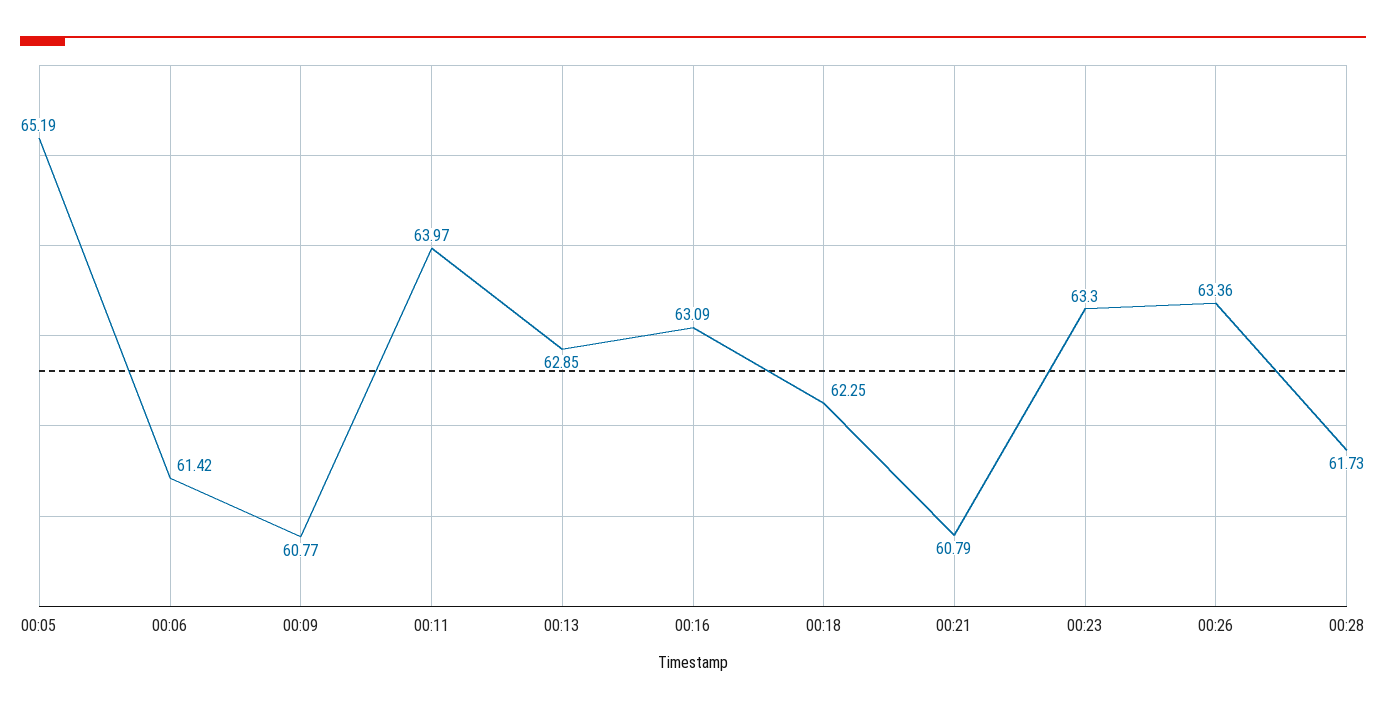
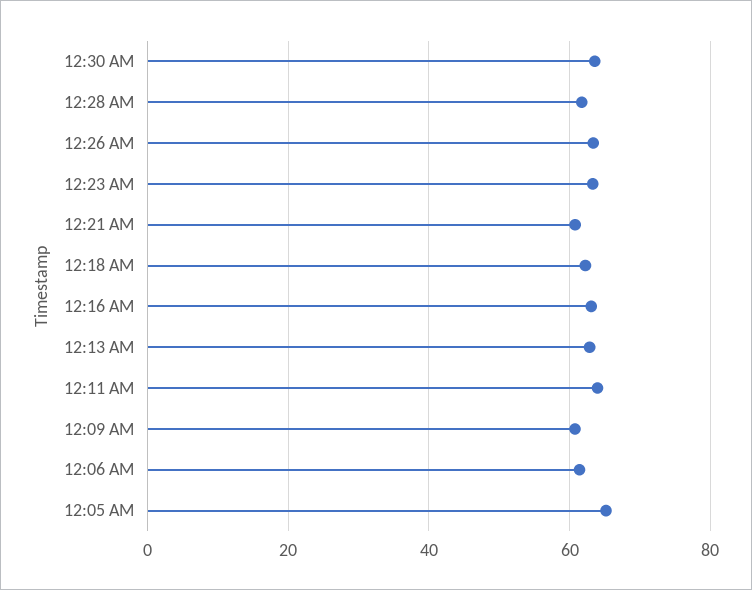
12:30 AM: none -> 64

